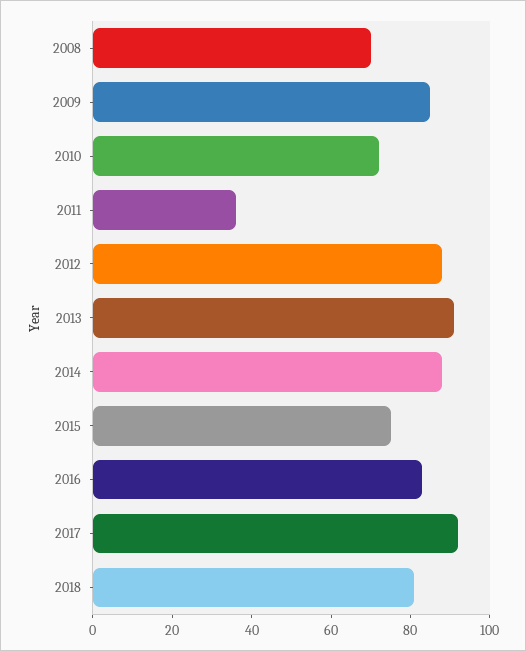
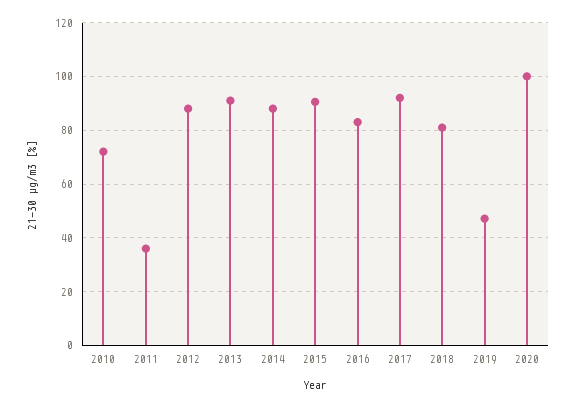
2008: 70 -> none
2009: 85 -> none
2015: 75 -> 90
2019: none -> 47.5
2020: none -> 100

